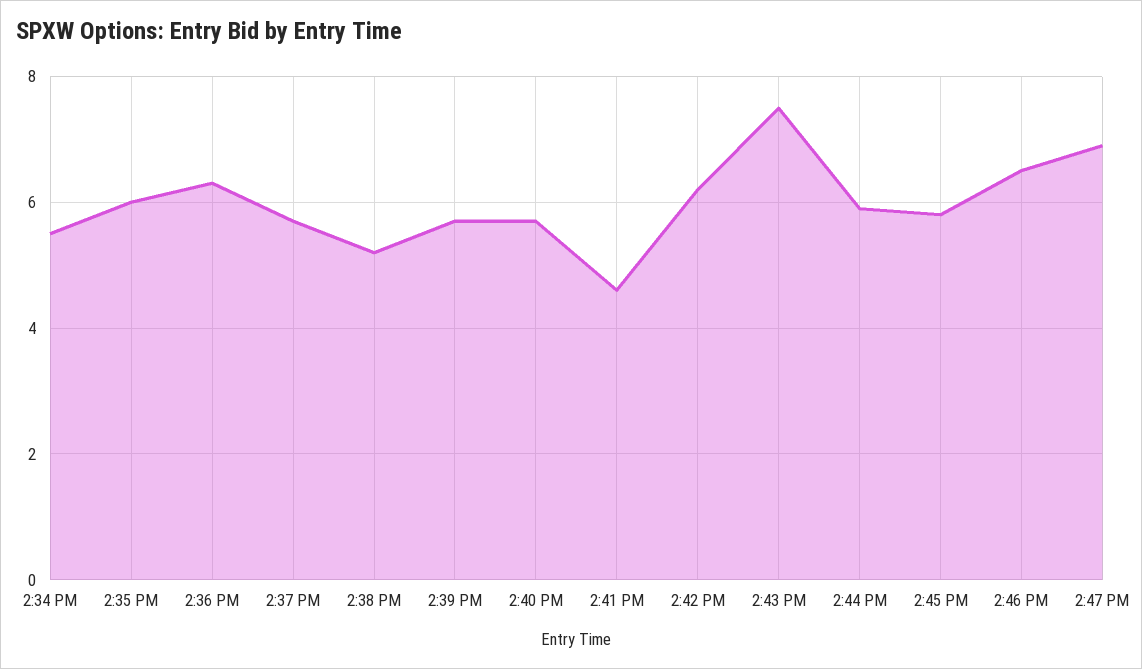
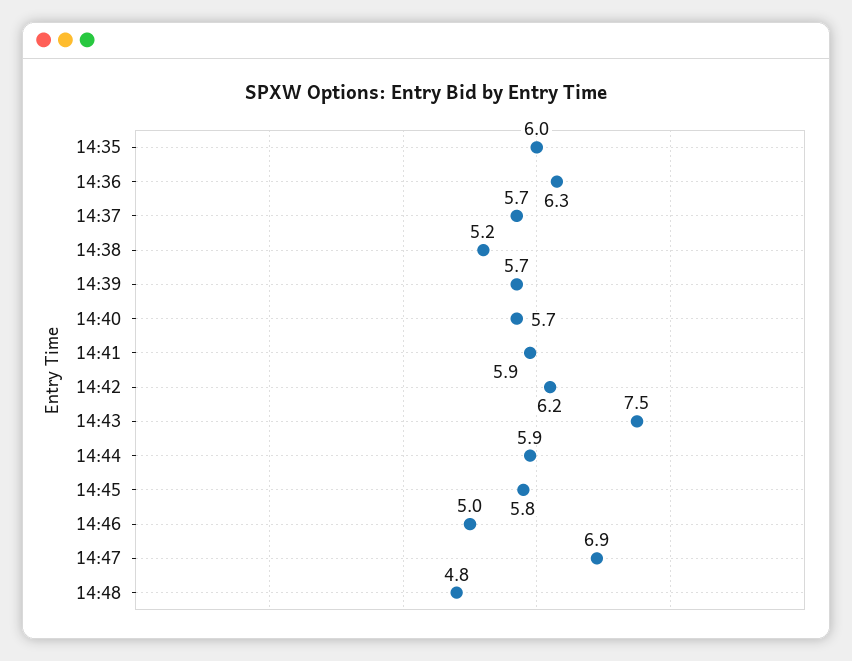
2:34 PM: 5.5 -> none
2:41 PM: 4.5 -> 5.9
2:46 PM: 6.5 -> 5
14:48: none -> 4.8

